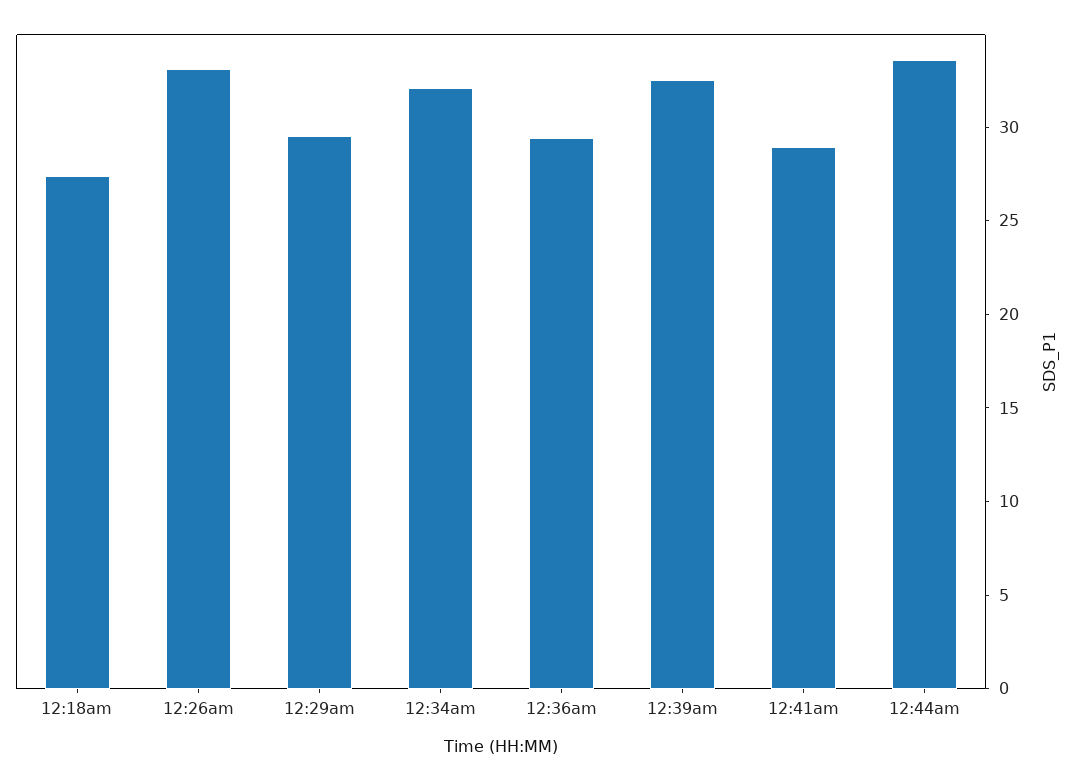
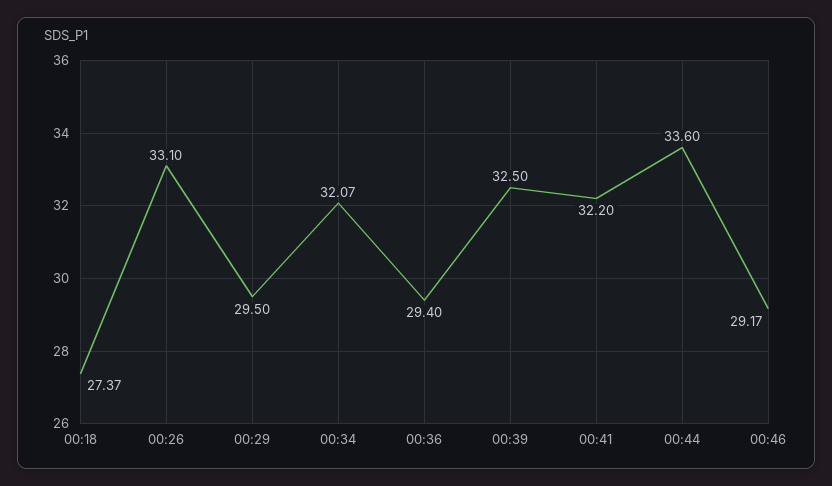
12:41am: 29 -> 32.2
00:46: none -> 29.17

